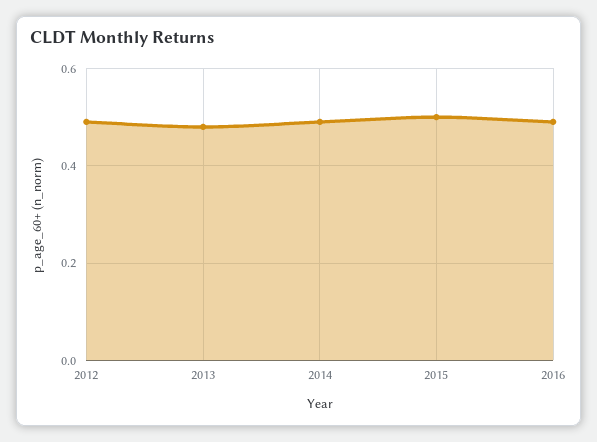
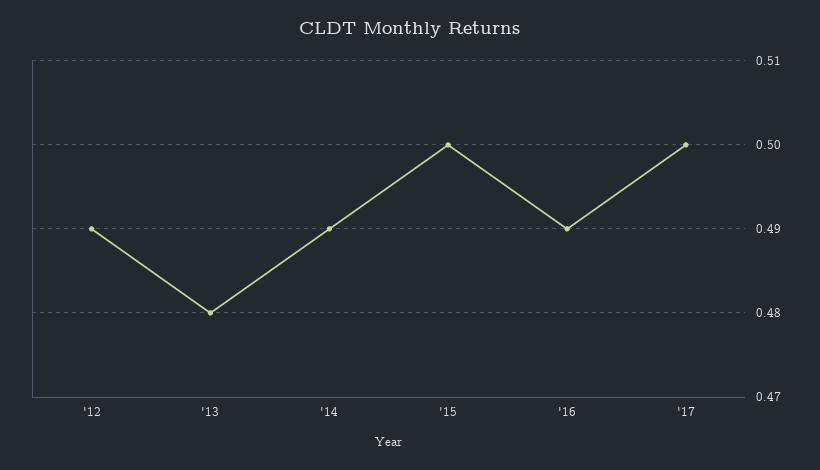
'17: none -> 0.5

